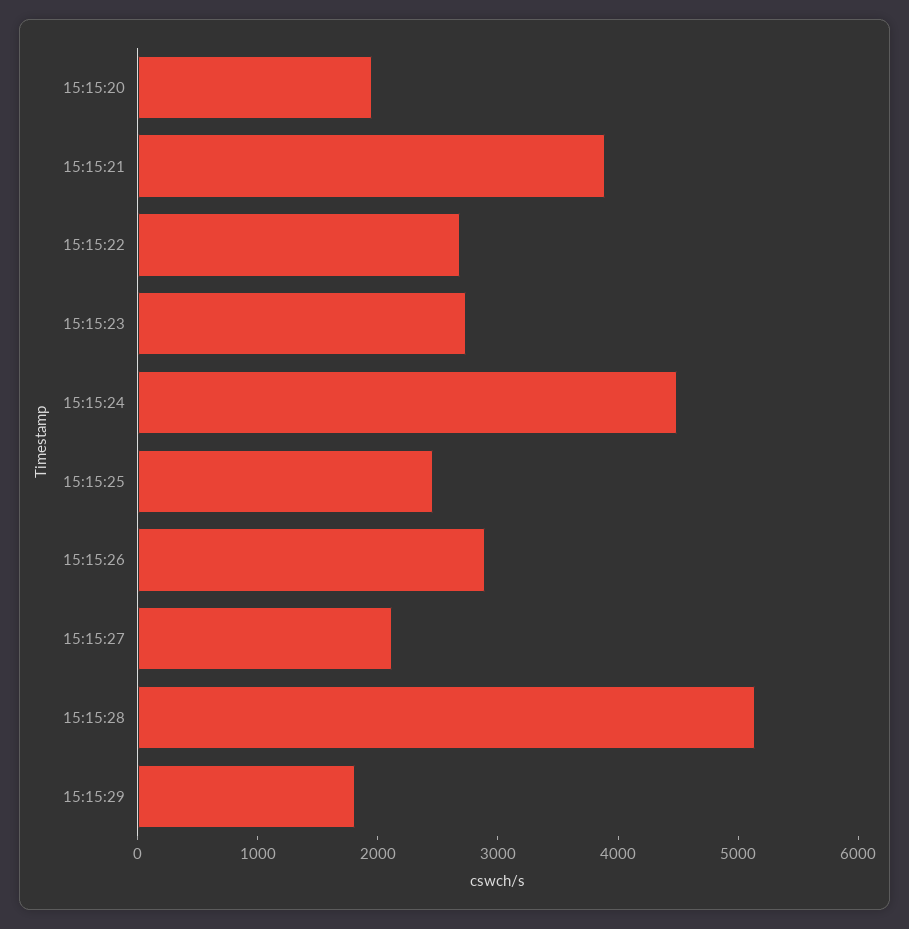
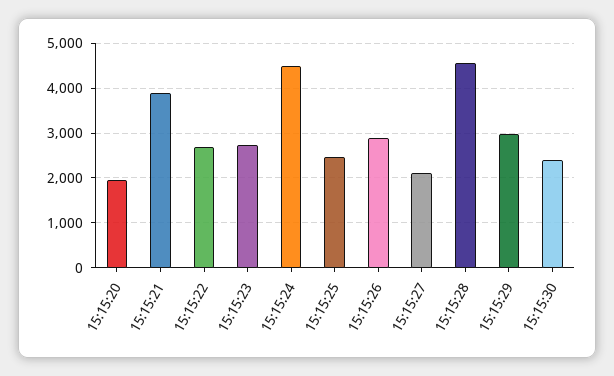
15:15:28: 5200 -> 4600
15:15:29: 1800 -> 3000
15:15:30: none -> 2400

